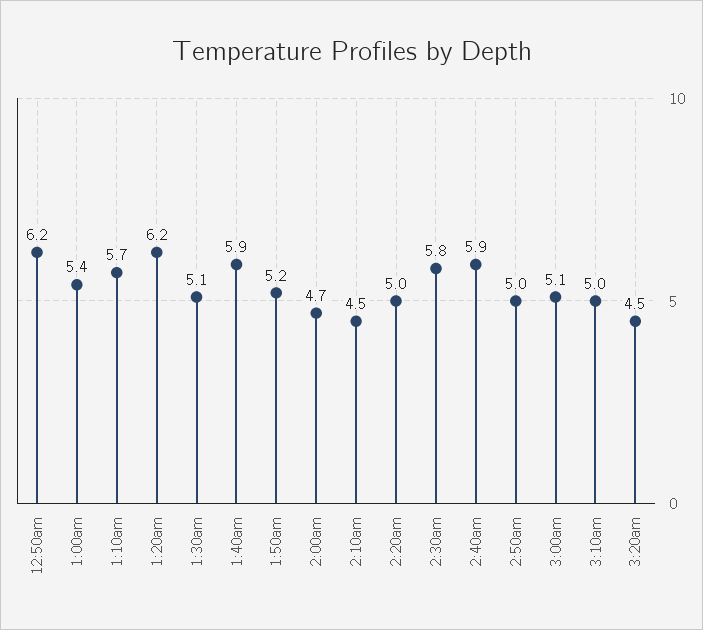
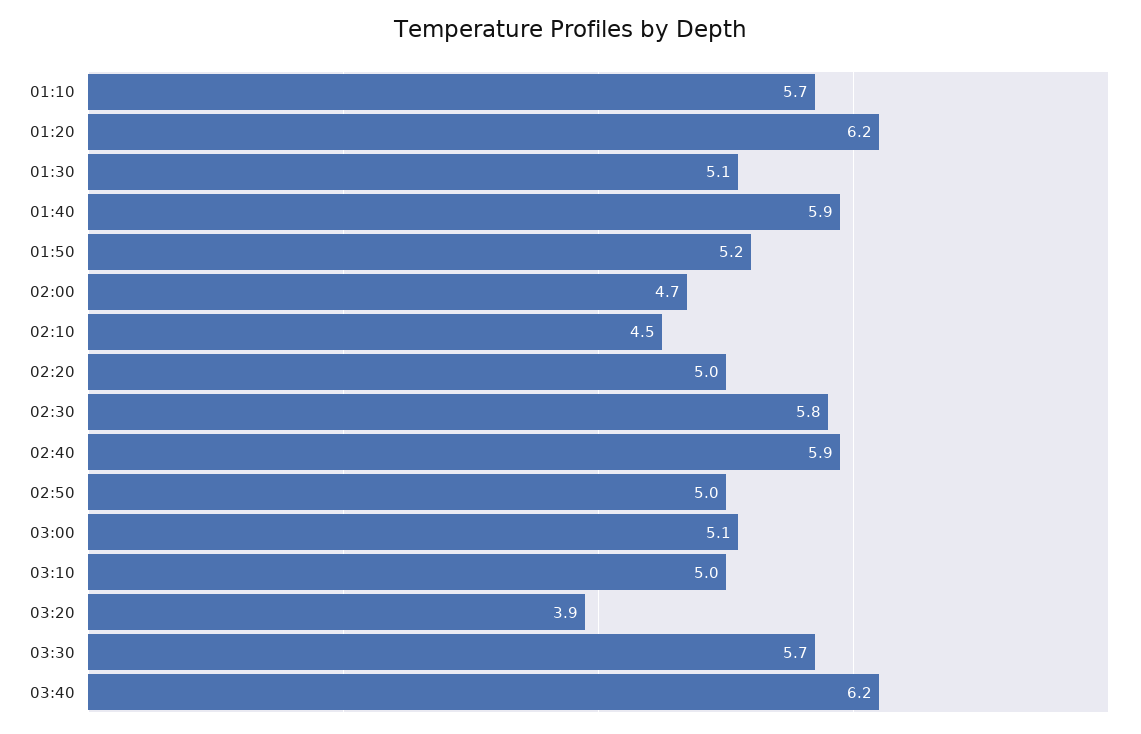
12:50am: 6.2 -> none
1:00am: 5.4 -> none
3:20am: 4.5 -> 3.9
03:30: none -> 5.7
03:40: none -> 6.2

